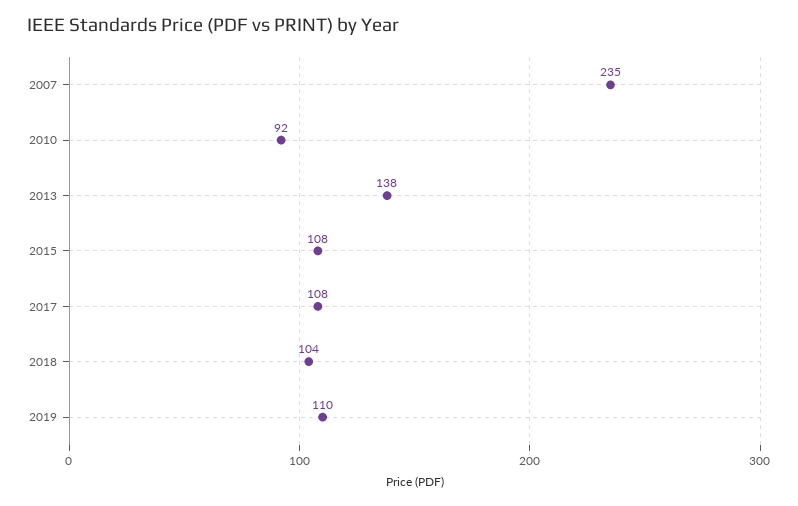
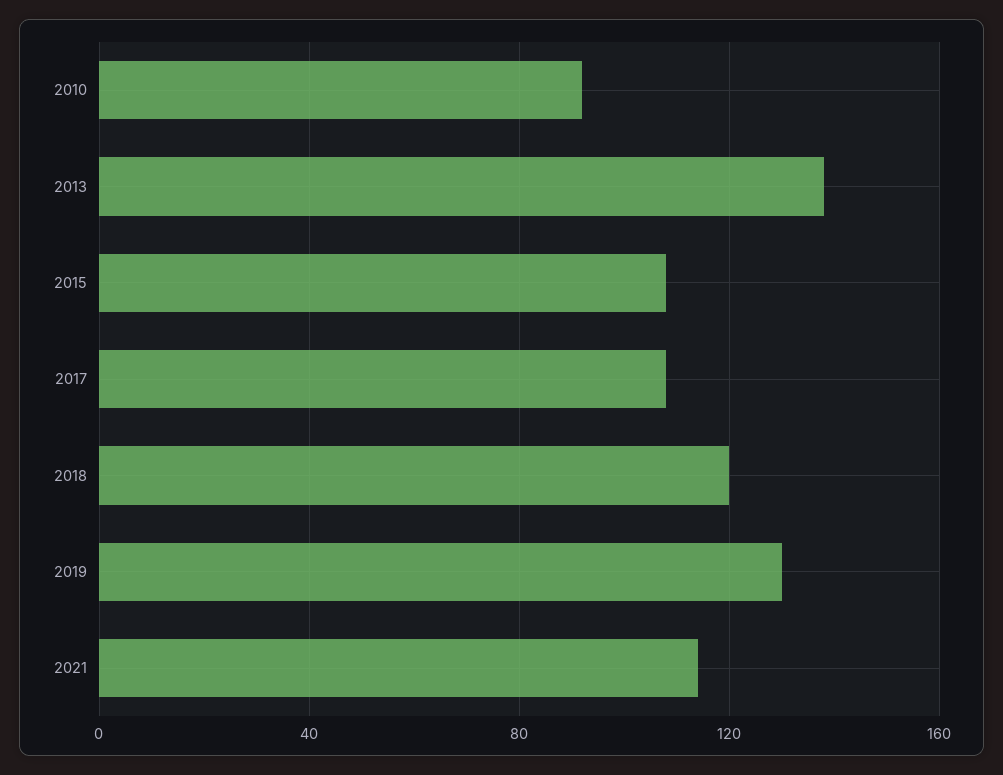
2007: 235 -> none
2018: 104 -> 120
2019: 110 -> 130
2021: none -> 115

